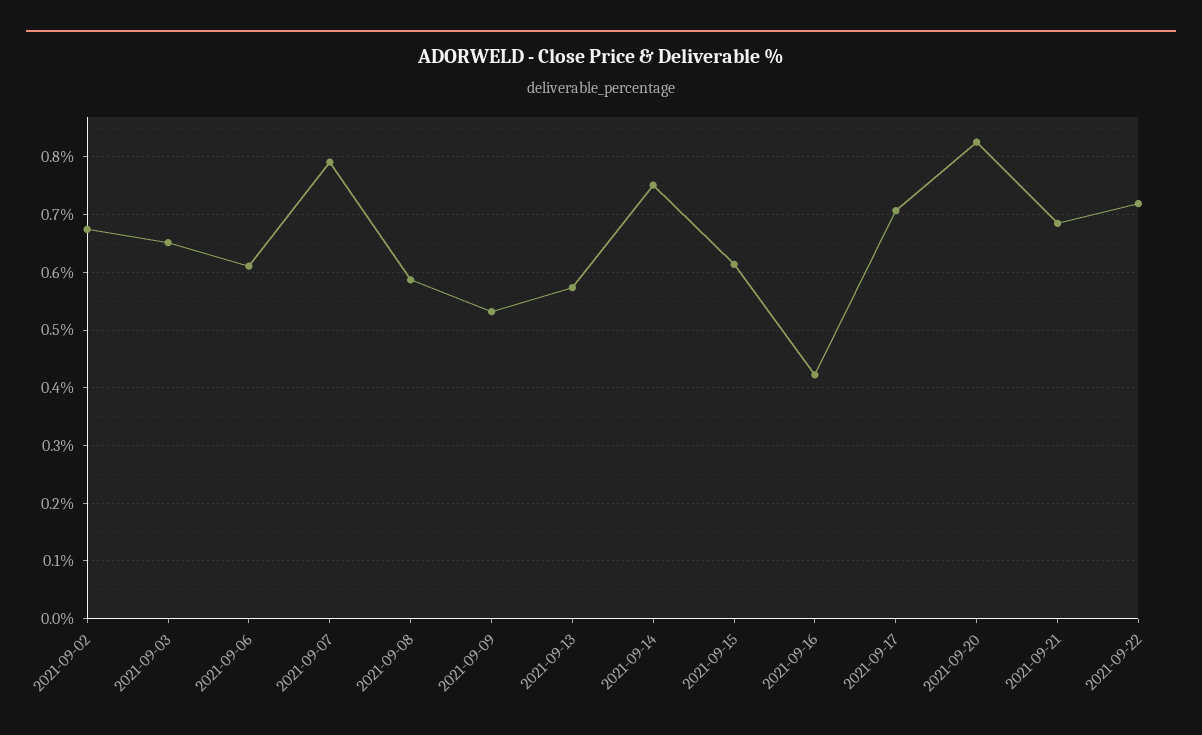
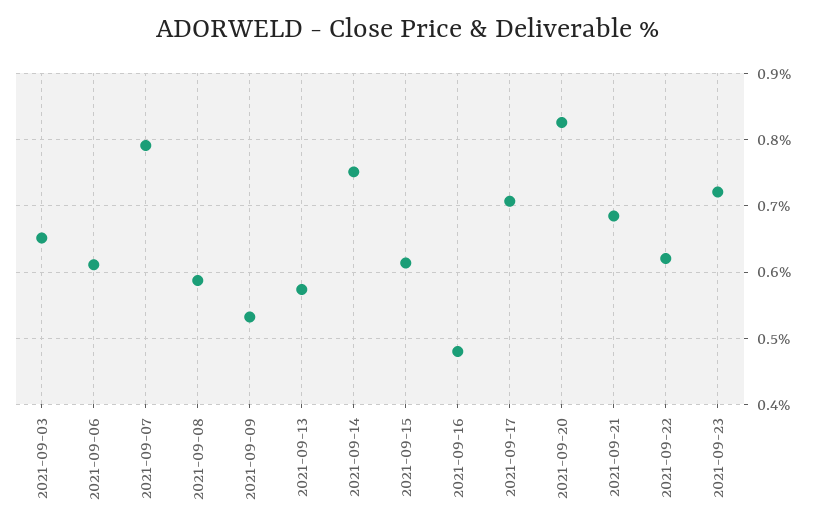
2021-09-02: 0.68 -> none
2021-09-16: 0.42 -> 0.48
2021-09-22: 0.72 -> 0.62
2021-09-23: none -> 0.72

